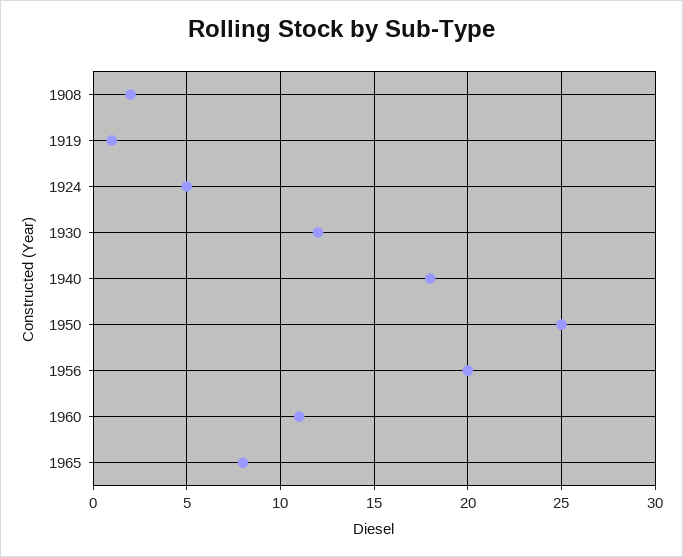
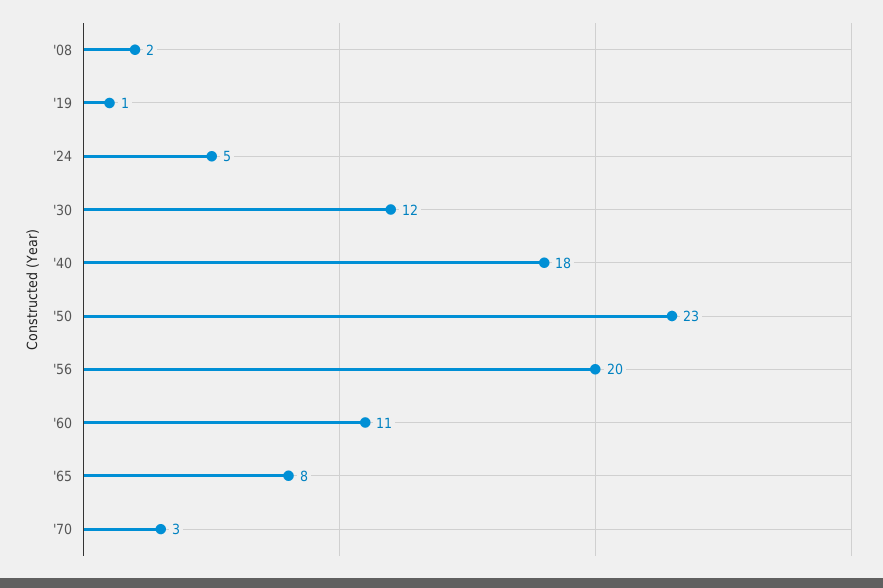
1950: 25 -> 23
'70: none -> 3

